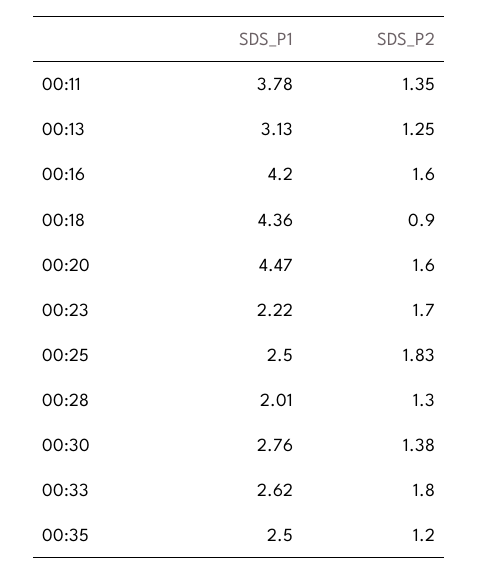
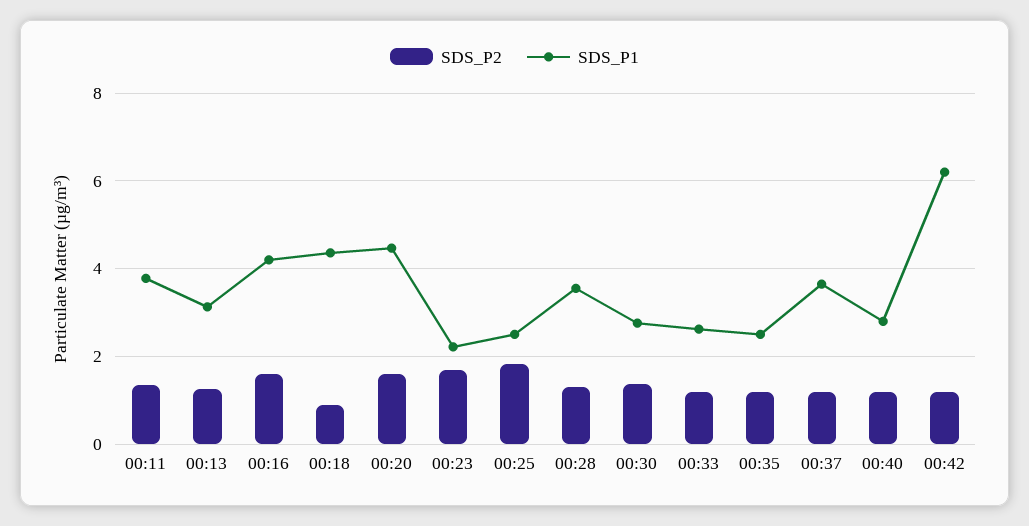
SDS_P1, 00:28: 2.01 -> 3.6
SDS_P2, 00:33: 1.8 -> 1.2
SDS_P2, 00:37: none -> 1.2
SDS_P1, 00:37: none -> 3.6
SDS_P2, 00:40: none -> 1.2
SDS_P1, 00:40: none -> 2.8
SDS_P2, 00:42: none -> 1.2
SDS_P1, 00:42: none -> 6.2

